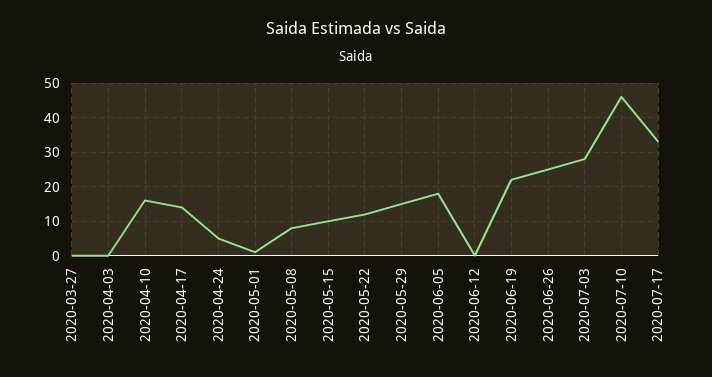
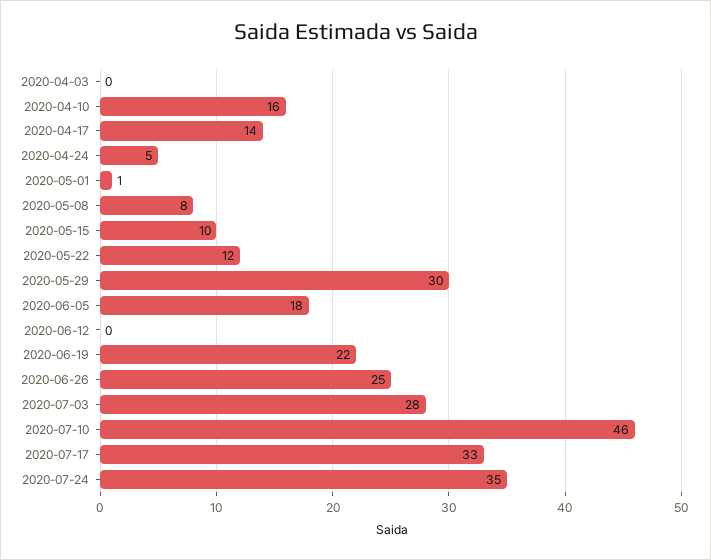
2020-03-27: 0 -> none
2020-05-29: 15 -> 30
2020-07-24: none -> 35

